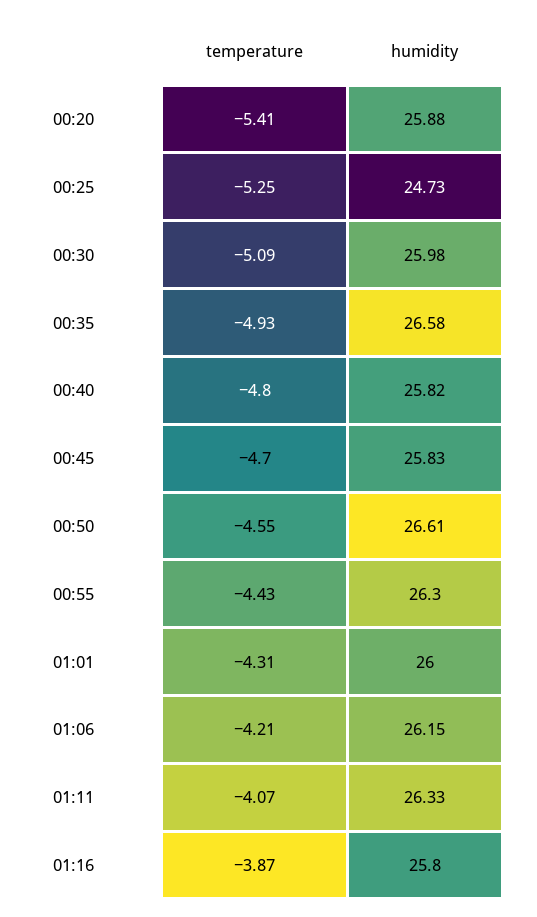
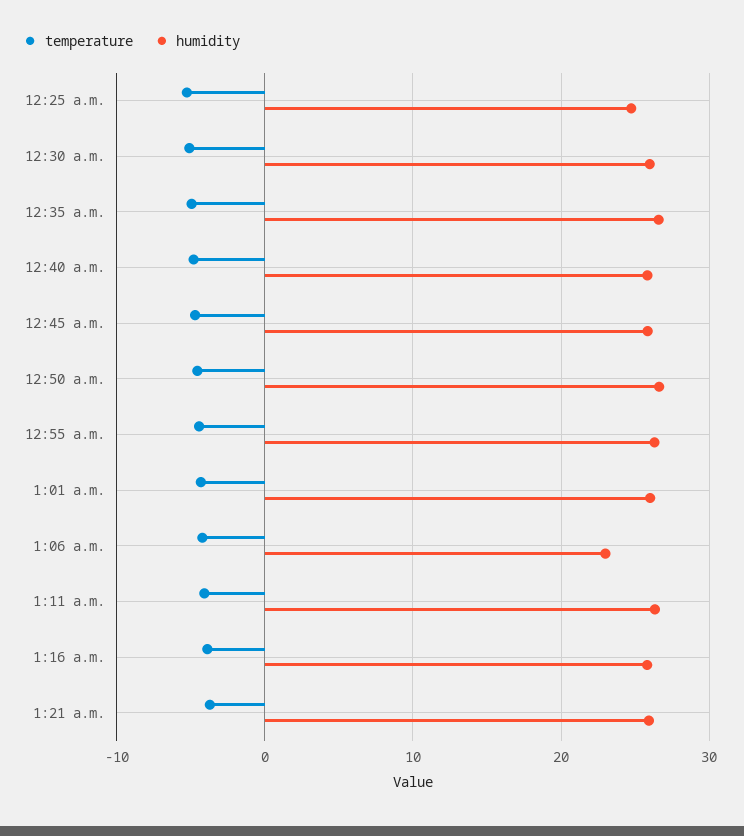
temperature, 00:20: -5.41 -> none
humidity, 00:20: 25.88 -> none
humidity, 01:06: 26.15 -> 23
temperature, 1:21 a.m.: none -> -4
humidity, 1:21 a.m.: none -> 26

